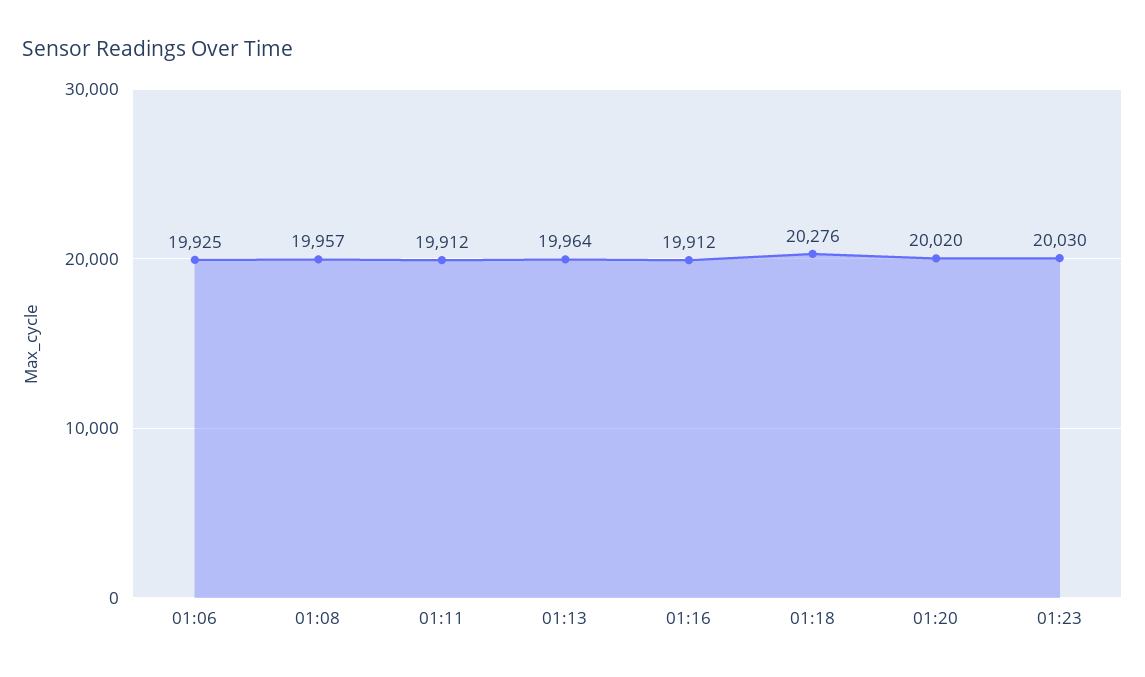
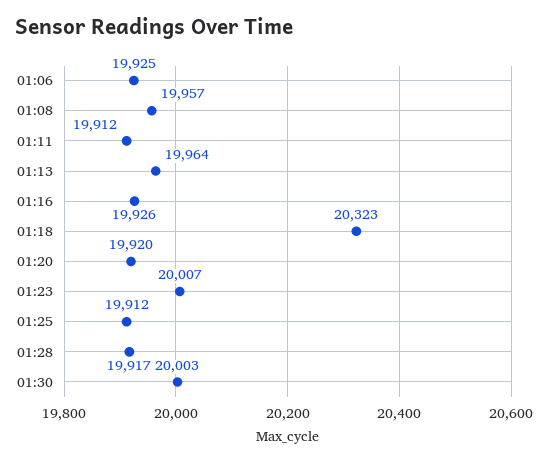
01:16: 19912 -> 19926
01:18: 20276 -> 20323
01:20: 20020 -> 19920
01:23: 20030 -> 20007
01:25: none -> 19912
01:28: none -> 19917
01:30: none -> 20003

